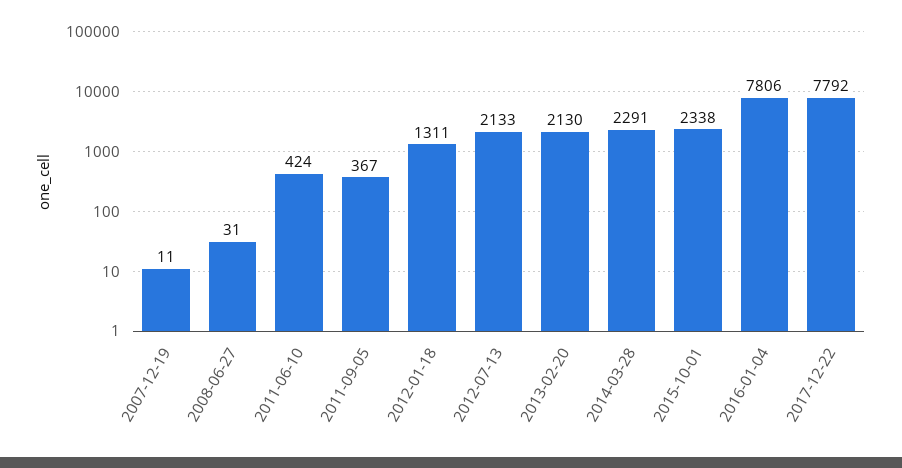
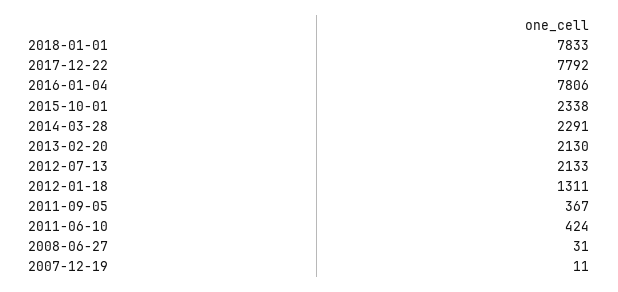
2018-01-01: none -> 7833

